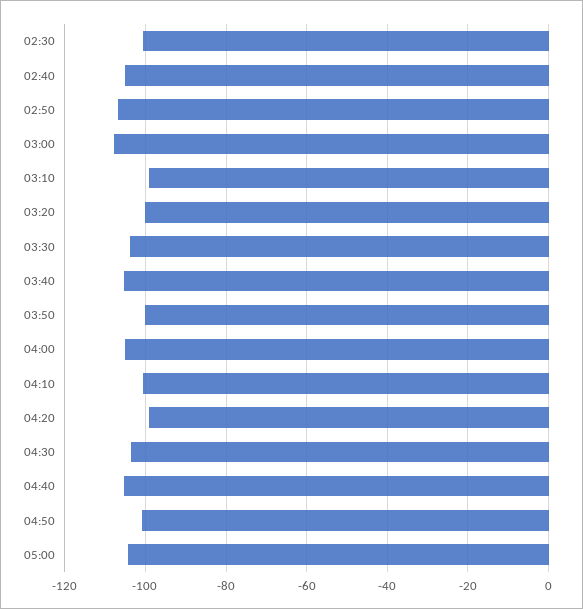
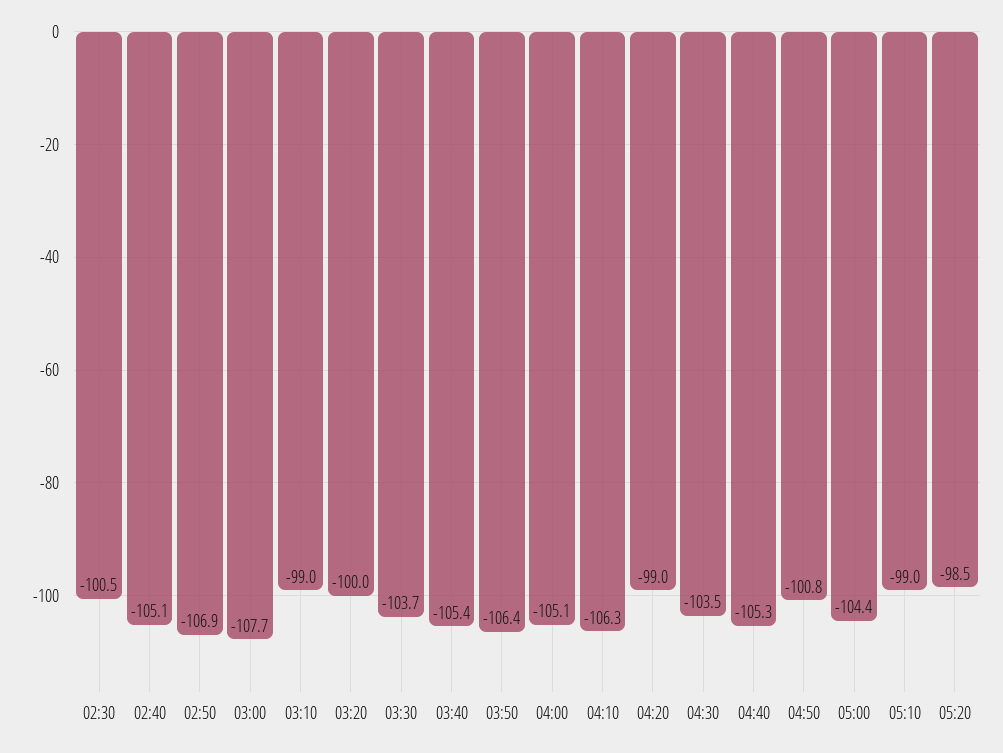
03:50: -100 -> -106.4
04:10: -100 -> -106.3
05:10: none -> -99
05:20: none -> -98.5

